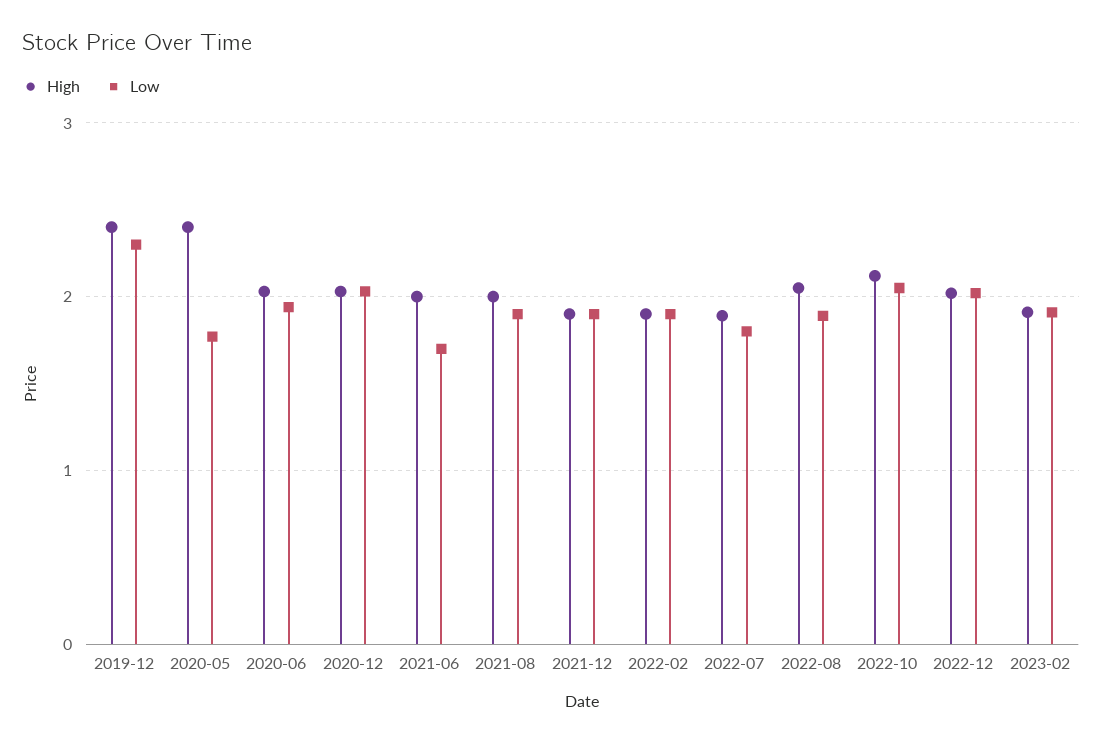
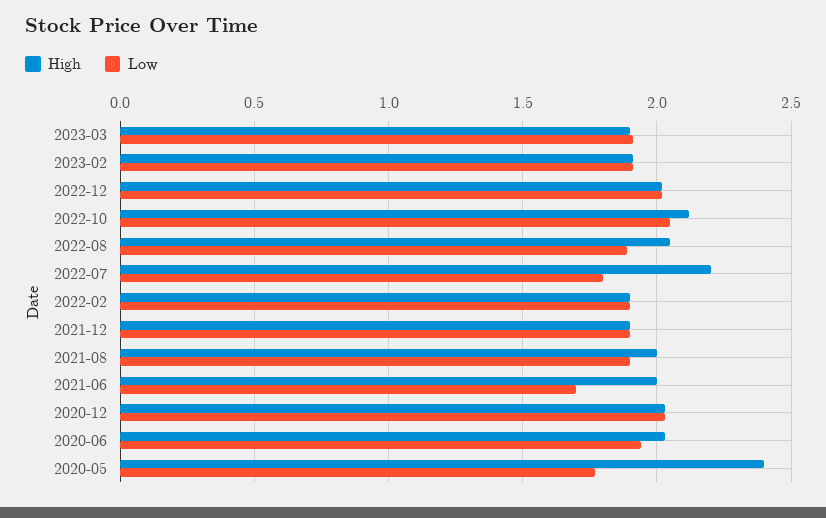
High, 2019-12: 2.4 -> none
Low, 2019-12: 2.3 -> none
High, 2022-07: 1.9 -> 2.2
High, 2023-03: none -> 1.9
Low, 2023-03: none -> 1.9

